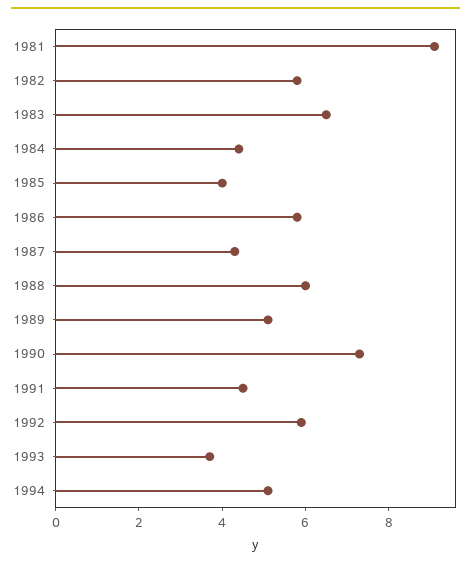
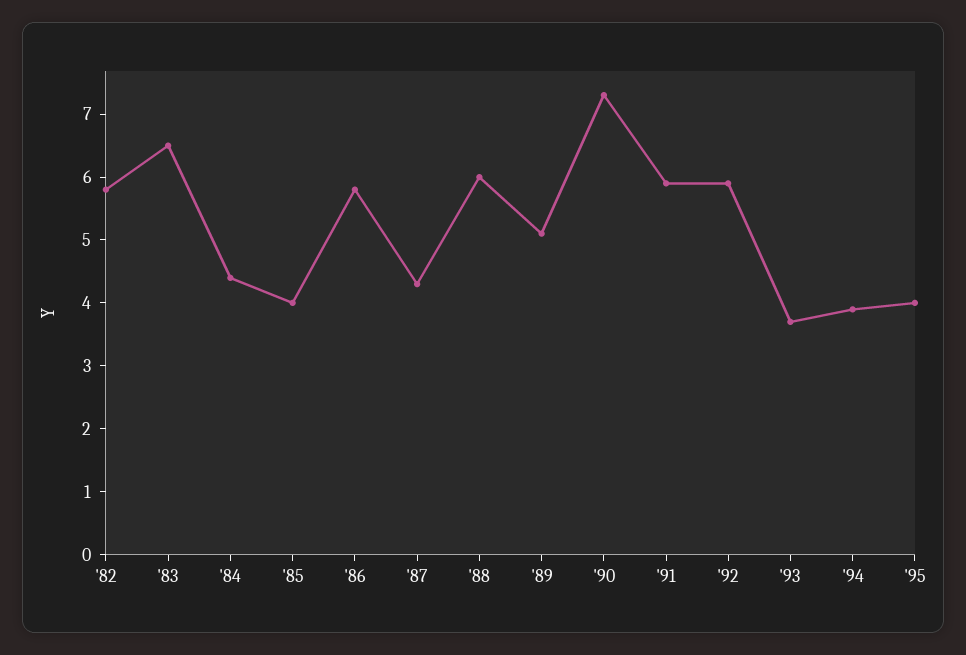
1981: 9 -> none
1991: 4.5 -> 6
1994: 5 -> 4
'95: none -> 4

